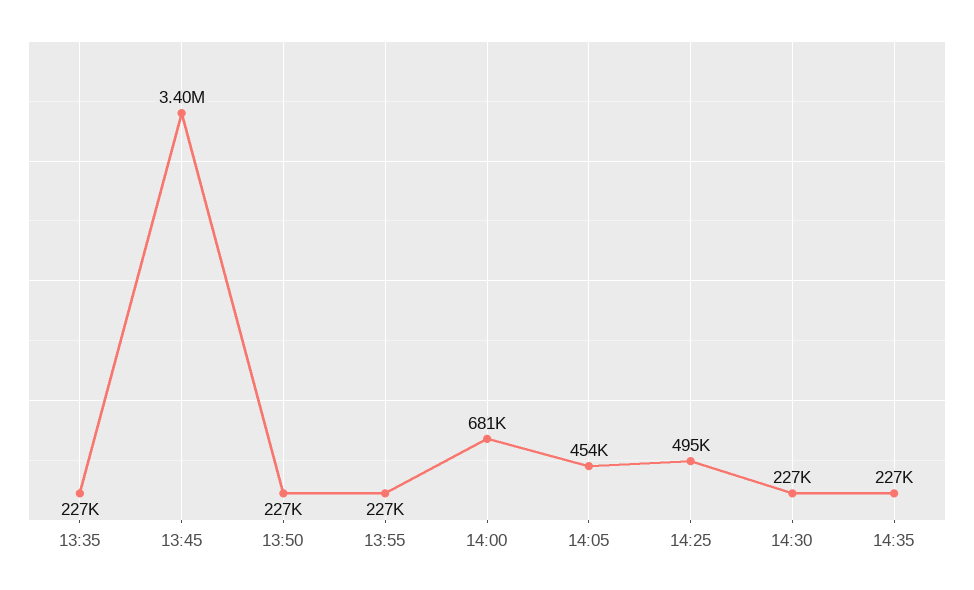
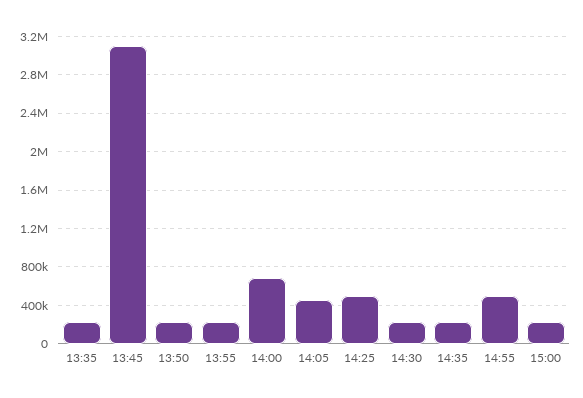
13:45: 3400000 -> 3100000
14:55: none -> 500000
15:00: none -> 200000

